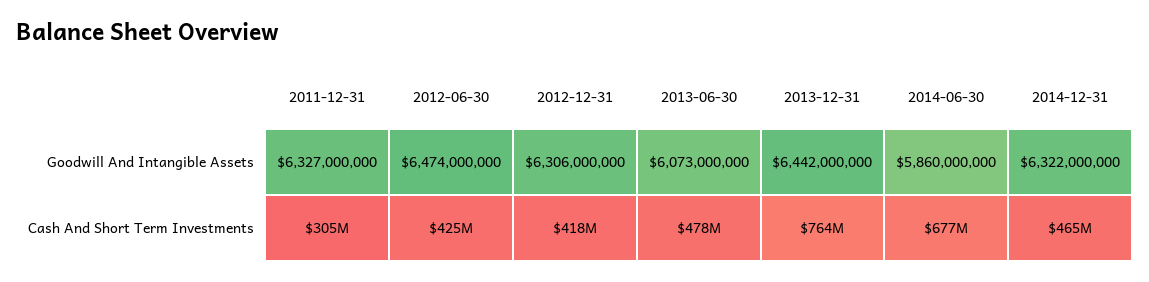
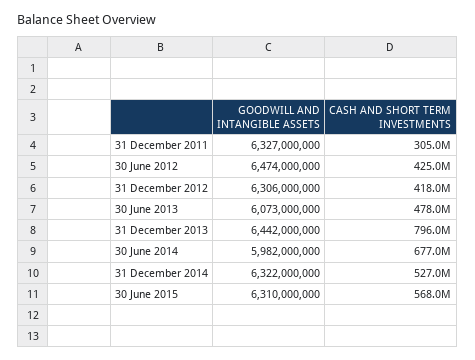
2014-06-30, Goodwill And Intangible Assets: 5860000000 -> 5982000000
2013-12-31, Cash And Short Term Investments: 764000000 -> 796000000
2014-12-31, Cash And Short Term Investments: 465000000 -> 527000000
30 June 2015, Goodwill And Intangible Assets: none -> 6310000000
30 June 2015, Cash And Short Term Investments: none -> 568000000

